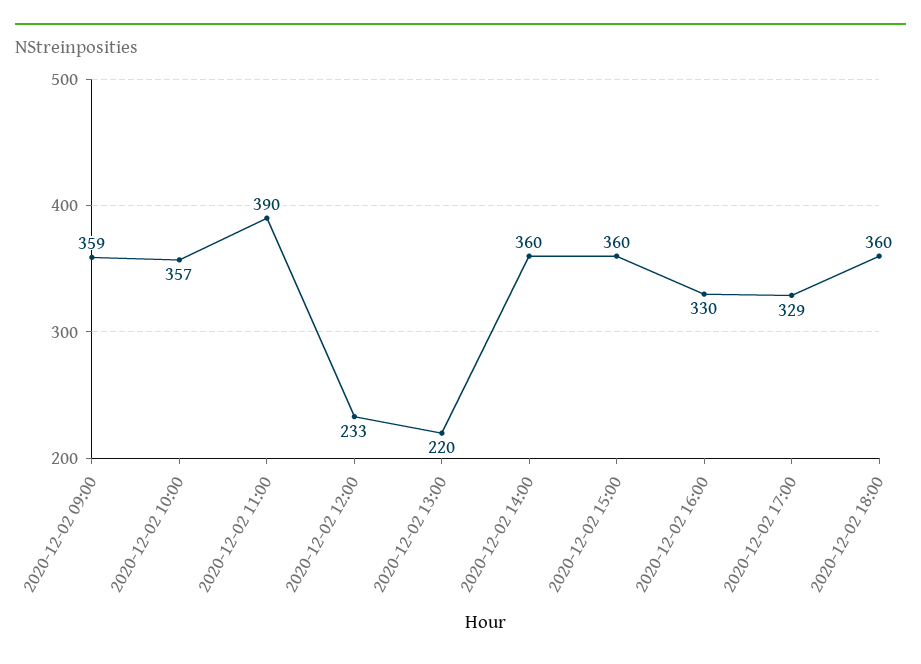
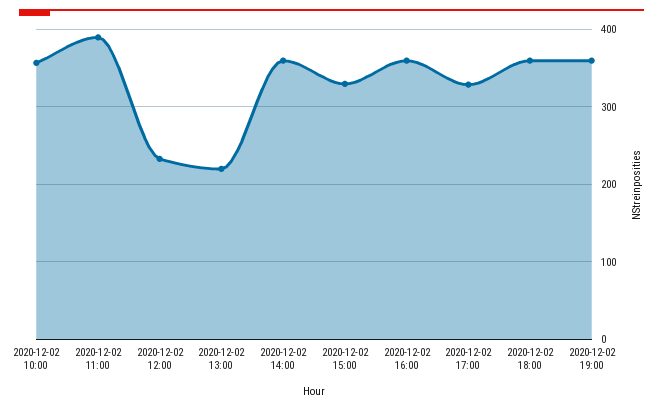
2020-12-02 09:00: 359 -> none
2020-12-02 15:00: 360 -> 330
2020-12-02 16:00: 330 -> 360
2020-12-02 19:00: none -> 360

